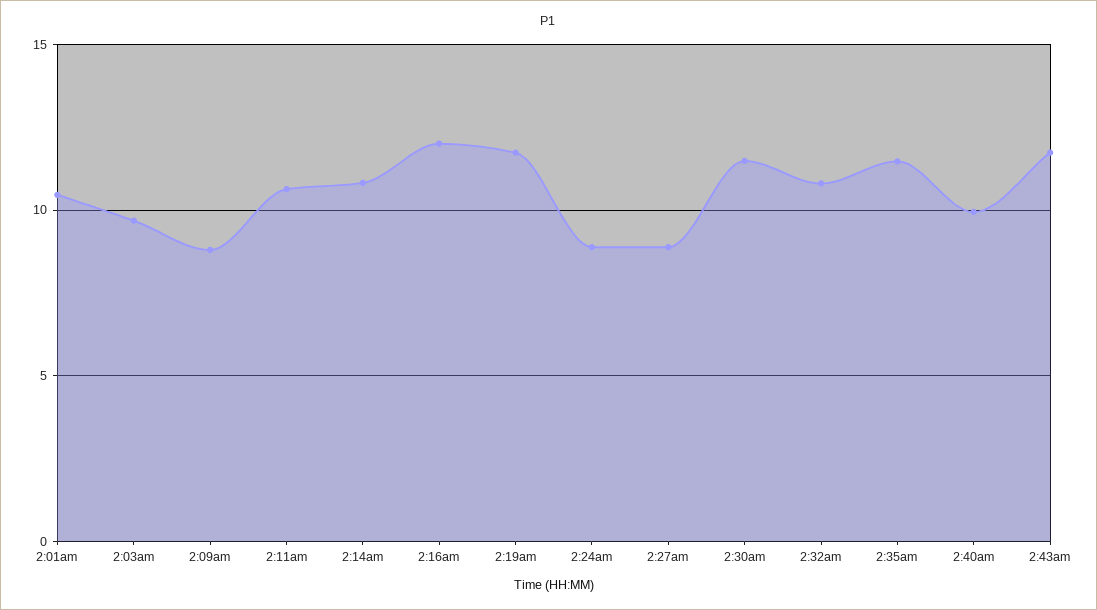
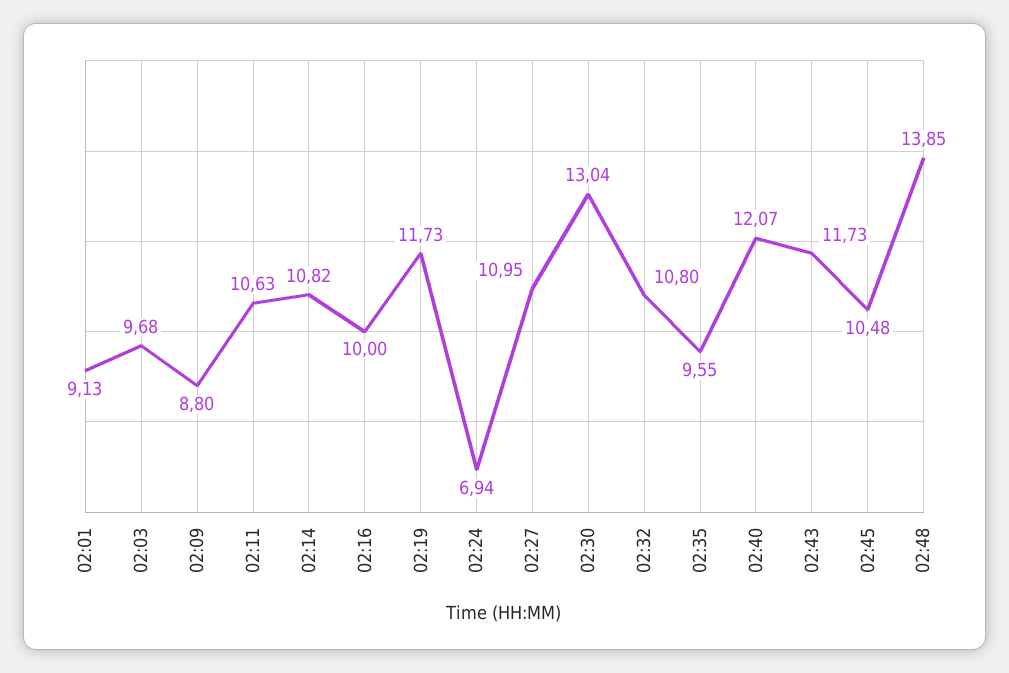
2:01am: 10.5 -> 9.13
2:16am: 12 -> 10
2:24am: 9 -> 6.94
2:27am: 9 -> 10.95
2:30am: 11.5 -> 13.04
2:35am: 11.5 -> 9.55
2:40am: 10 -> 12.07
02:45: none -> 10.48
02:48: none -> 13.85

